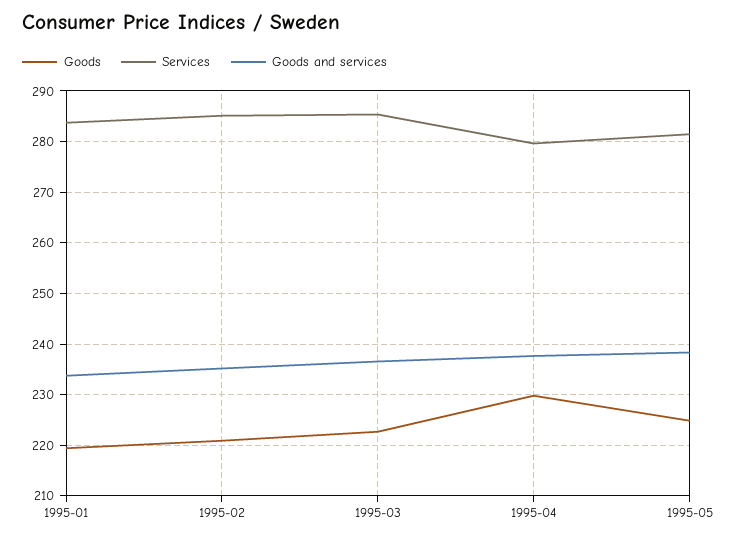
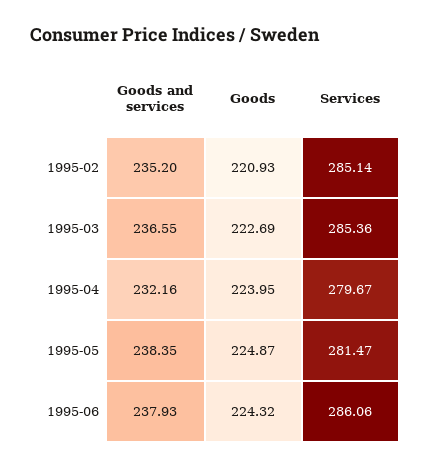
Goods, 1995-01: 220 -> none
Services, 1995-01: 284 -> none
Goods and services, 1995-01: 234 -> none
Goods, 1995-04: 230 -> 223.95
Goods and services, 1995-04: 238 -> 232.16
Goods and services, 1995-06: none -> 237.93
Goods, 1995-06: none -> 224.32
Services, 1995-06: none -> 286.06

